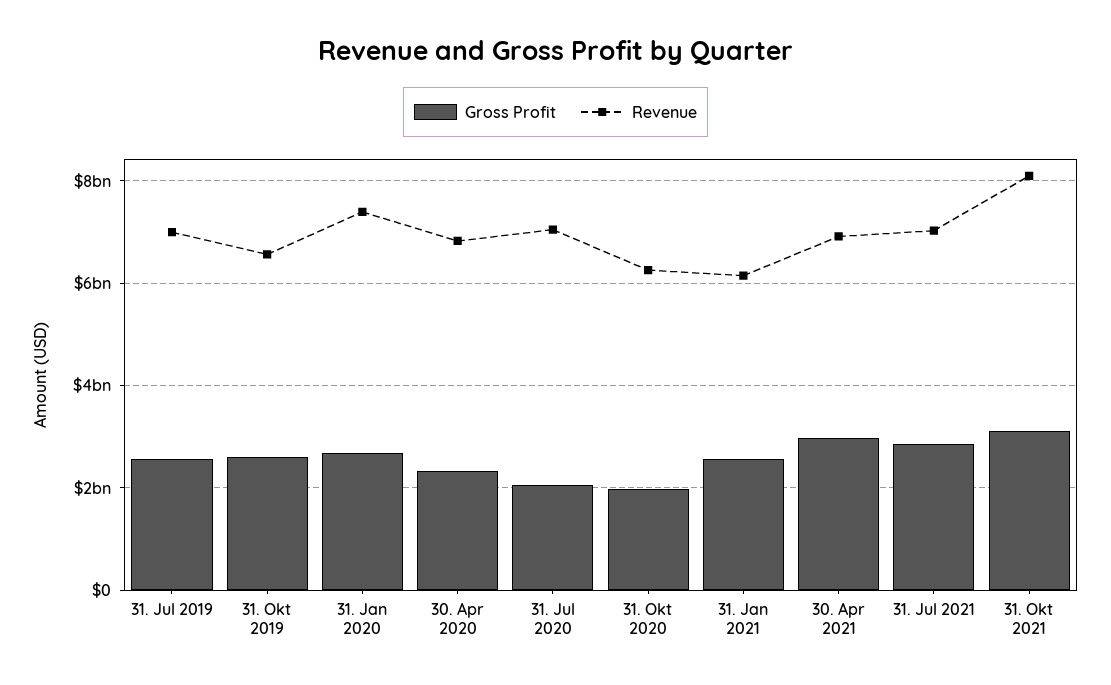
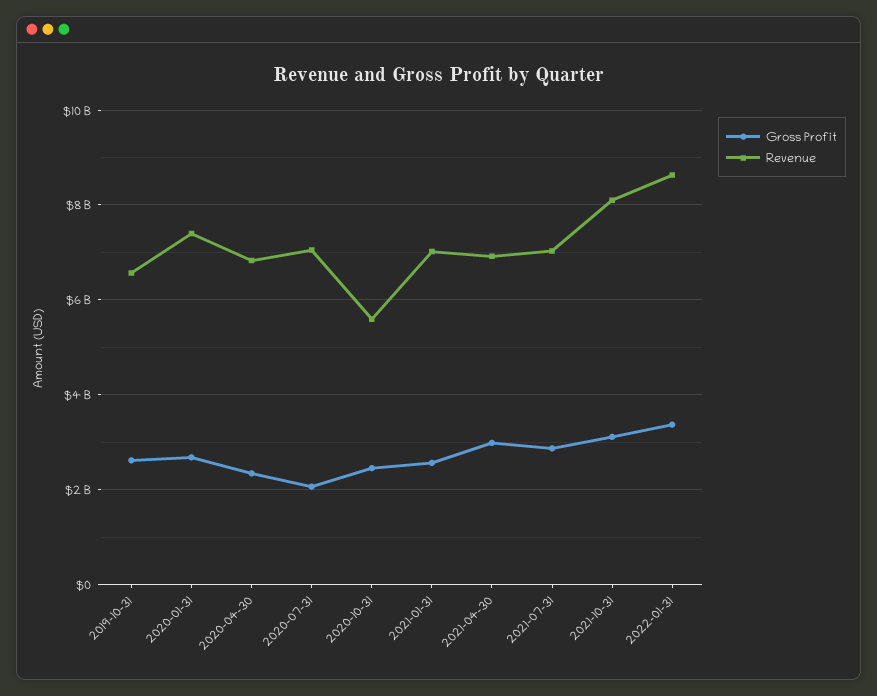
Gross Profit, 31. Jul 2019: 2600000000 -> none
Revenue, 31. Jul 2019: 7000000000 -> none
Gross Profit, 31. Okt 2020: 2000000000 -> 2400000000
Revenue, 31. Okt 2020: 6200000000 -> 5600000000
Revenue, 31. Jan 2021: 6200000000 -> 7000000000
Gross Profit, 2022-01-31: none -> 3400000000
Revenue, 2022-01-31: none -> 8600000000

